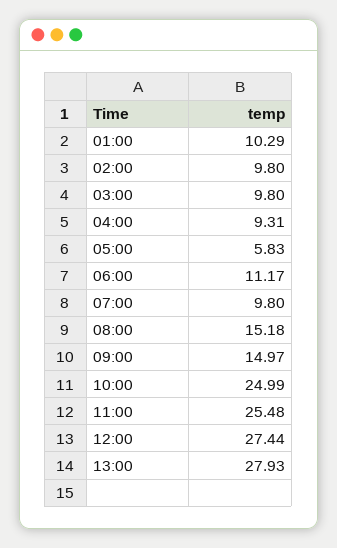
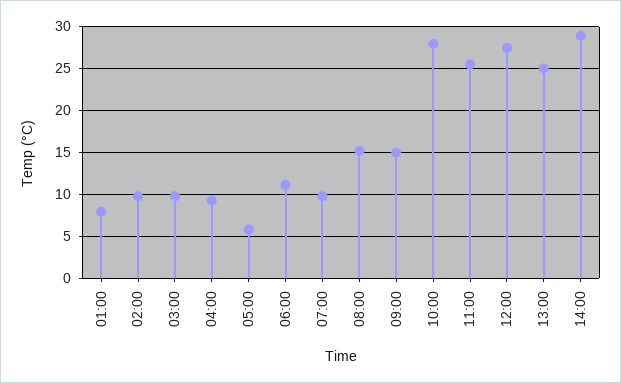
01:00: 10.29 -> 8
10:00: 24.99 -> 28
13:00: 27.93 -> 25
14:00: none -> 29

